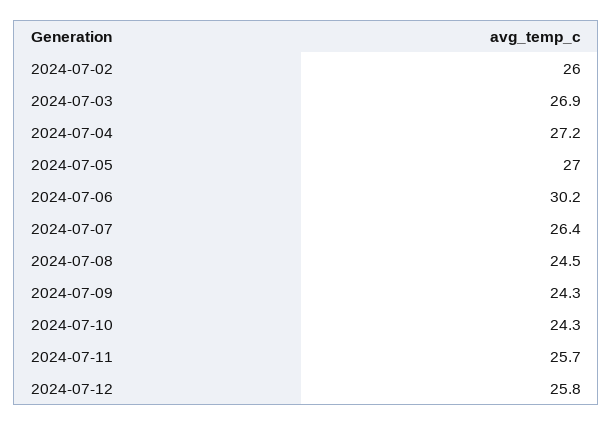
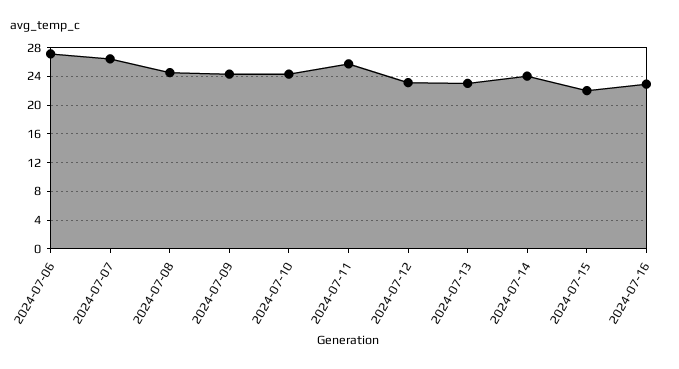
2024-07-02: 26 -> none
2024-07-03: 26.9 -> none
2024-07-04: 27.2 -> none
2024-07-05: 27 -> none
2024-07-06: 30.2 -> 27
2024-07-12: 25.8 -> 23
2024-07-13: none -> 23
2024-07-14: none -> 24
2024-07-15: none -> 22
2024-07-16: none -> 23

